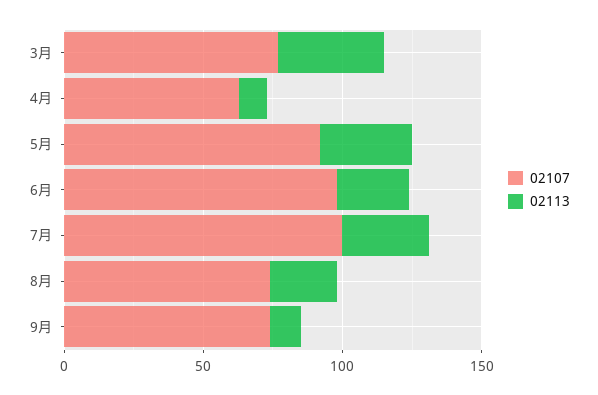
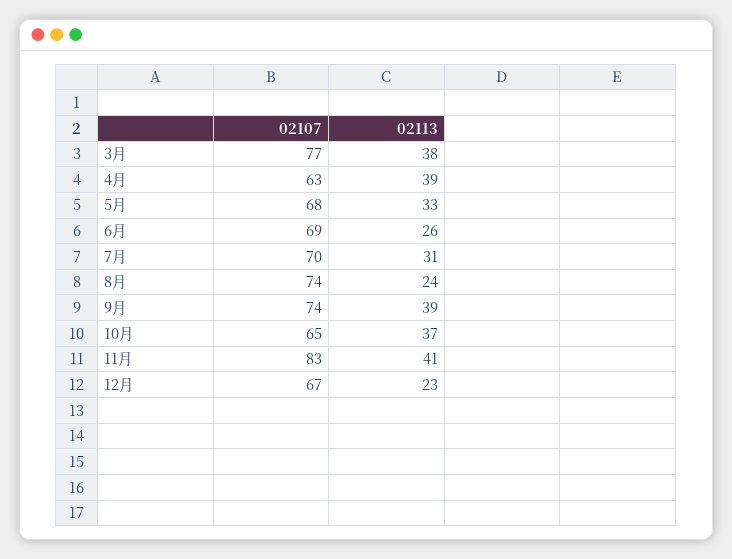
02113, 4月: 10 -> 39
02107, 5月: 90 -> 68
02107, 6月: 100 -> 69
02107, 7月: 100 -> 70
02113, 9月: 10 -> 39
02107, 10月: none -> 65
02113, 10月: none -> 37
02107, 11月: none -> 83
02113, 11月: none -> 41
02107, 12月: none -> 67
02113, 12月: none -> 23

